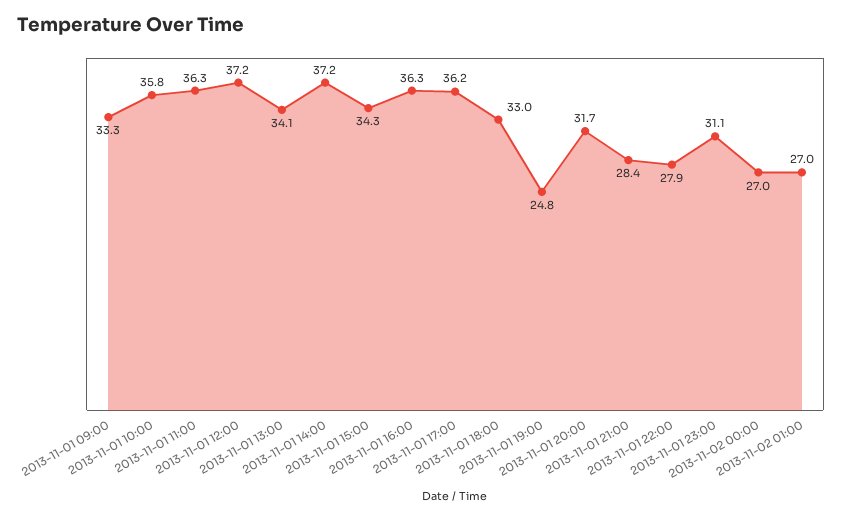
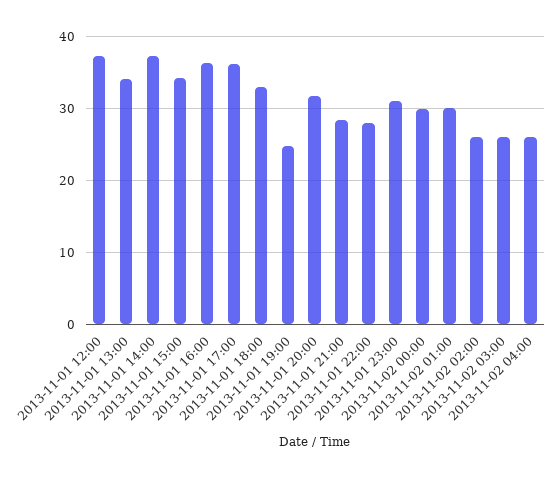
2013-11-01 09:00: 33.3 -> none
2013-11-01 10:00: 35.8 -> none
2013-11-01 11:00: 36.3 -> none
2013-11-02 00:00: 27 -> 30
2013-11-02 01:00: 27 -> 30
2013-11-02 02:00: none -> 26
2013-11-02 03:00: none -> 26
2013-11-02 04:00: none -> 26

